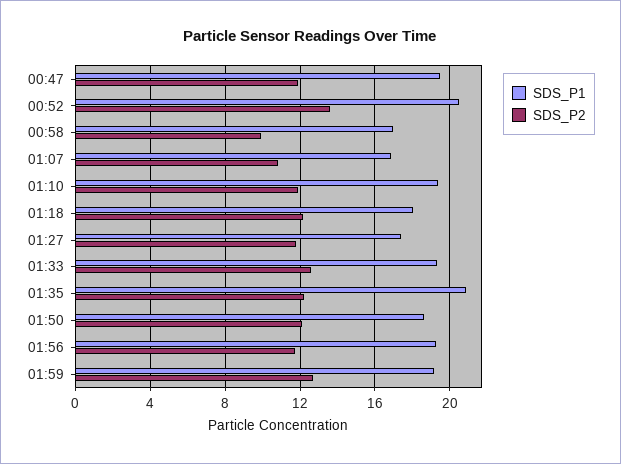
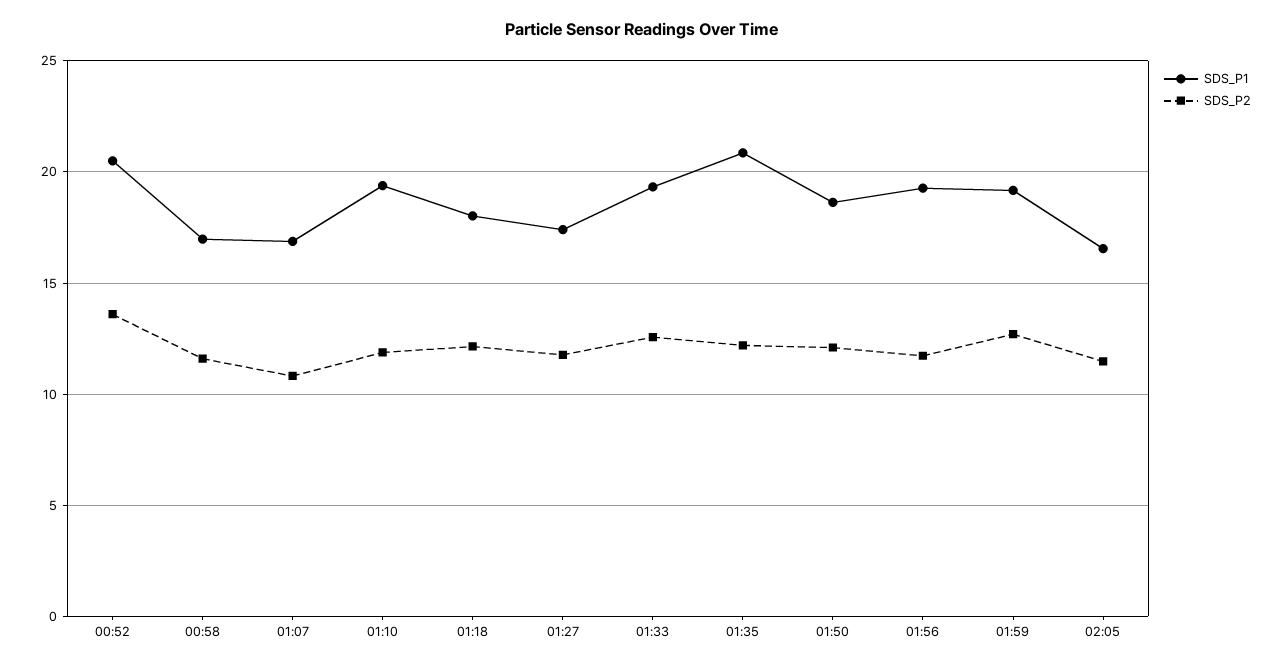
SDS_P1, 00:47: 19.5 -> none
SDS_P2, 00:47: 12 -> none
SDS_P2, 00:58: 10 -> 11.5
SDS_P1, 02:05: none -> 16.5
SDS_P2, 02:05: none -> 11.5

